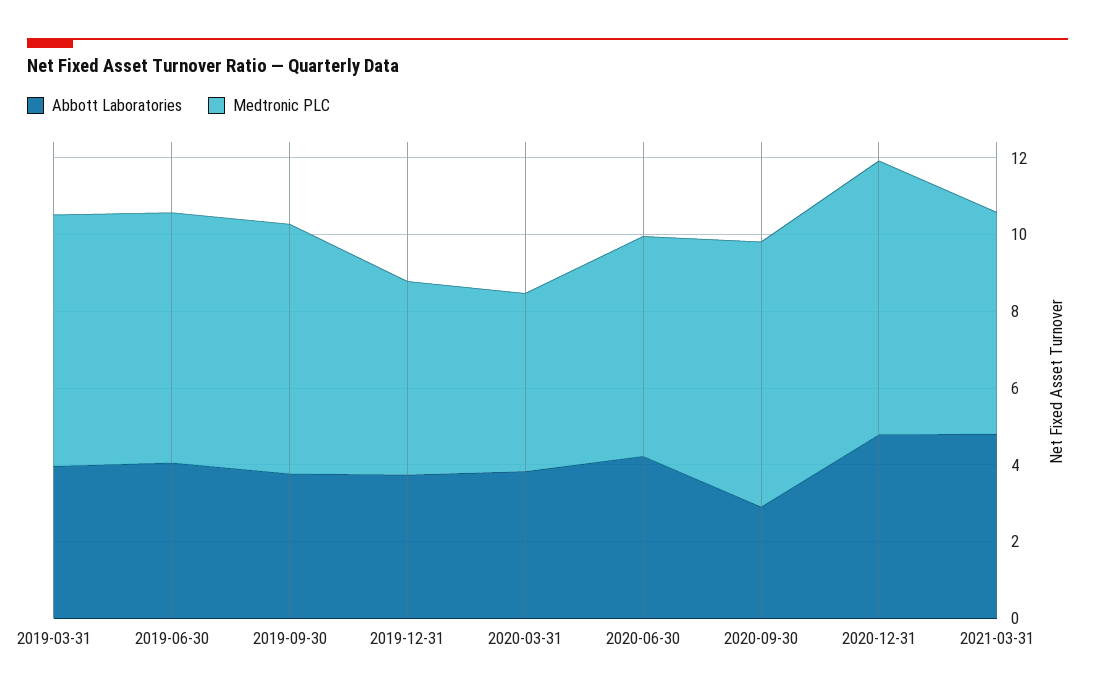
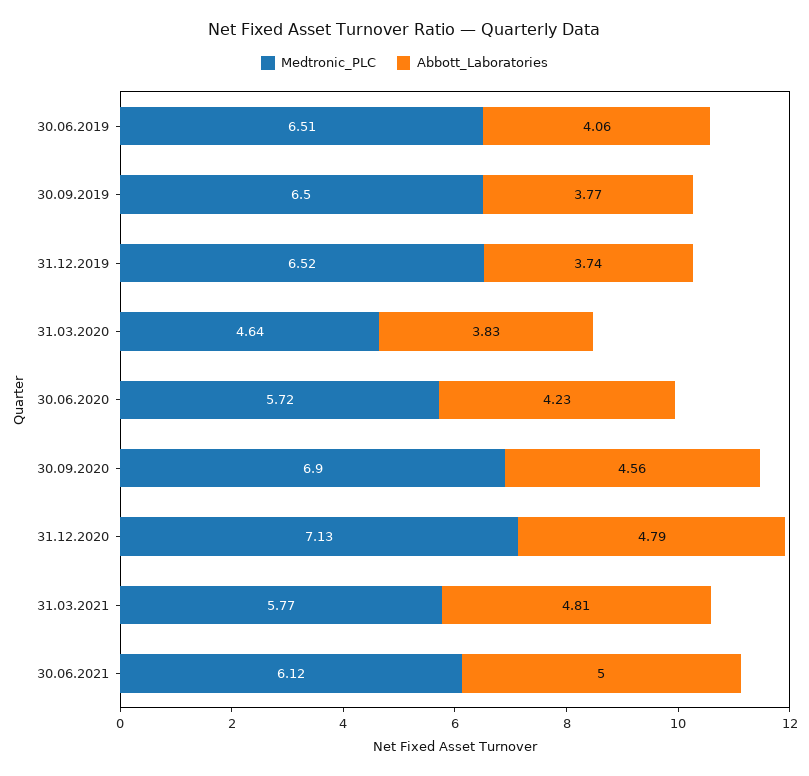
Abbott Laboratories, 2019-03-31: 4 -> none
Medtronic PLC, 2019-03-31: 6.5 -> none
Medtronic PLC, 2019-12-31: 5 -> 6.52
Abbott Laboratories, 2020-09-30: 3 -> 4.56
Medtronic PLC, 30.06.2021: none -> 6.12
Abbott Laboratories, 30.06.2021: none -> 5

